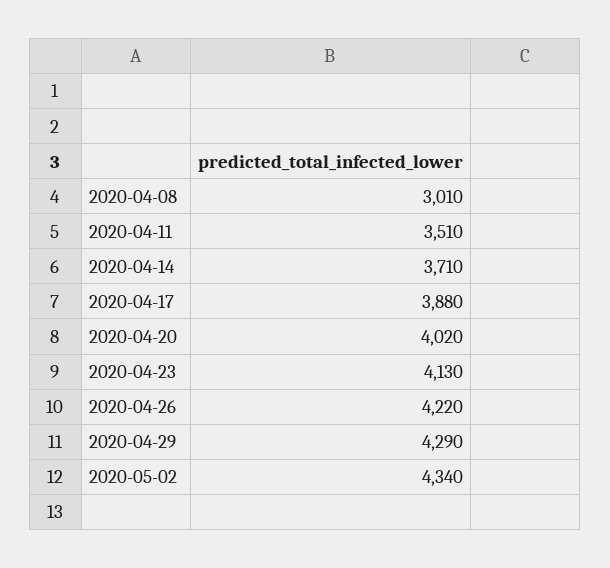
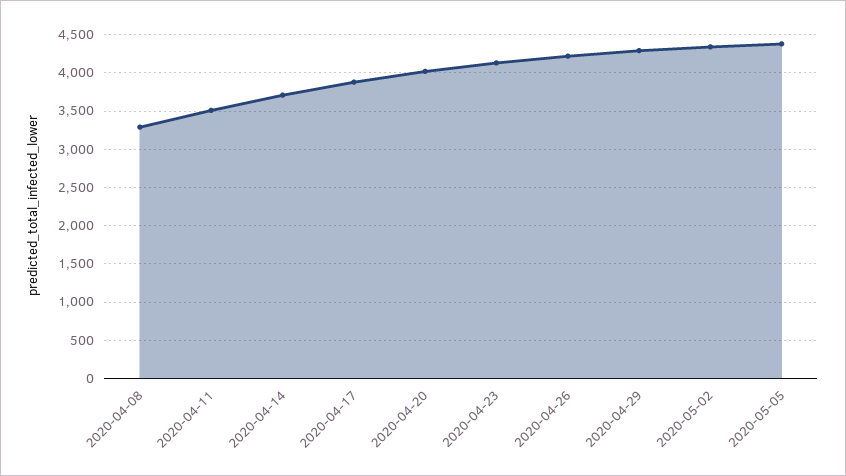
2020-04-08: 3010 -> 3300
2020-05-05: none -> 4400

